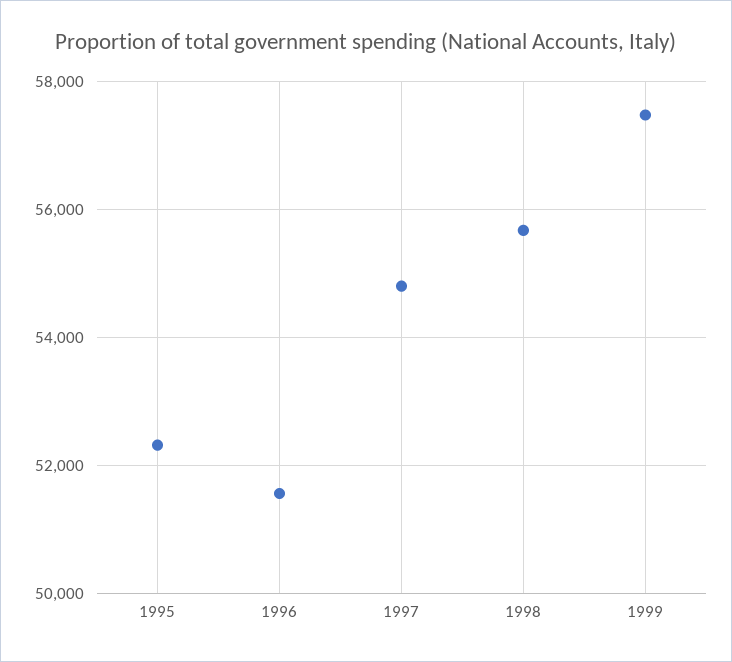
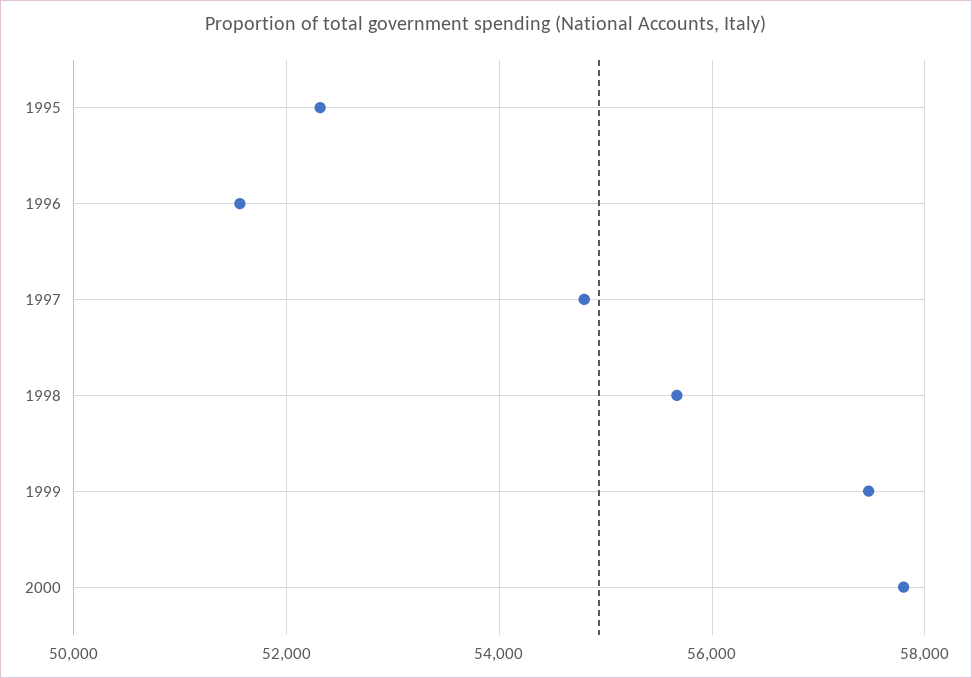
2000: none -> 57800

